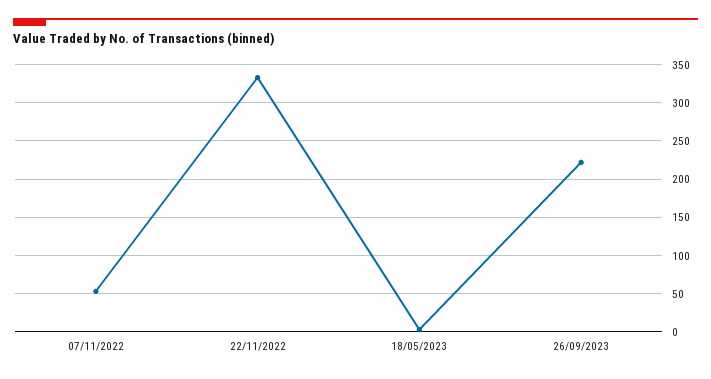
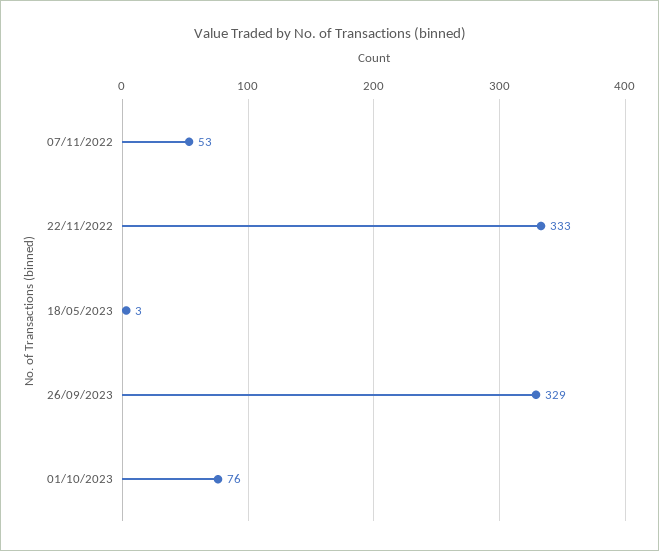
26/09/2023: 220 -> 329
01/10/2023: none -> 76

